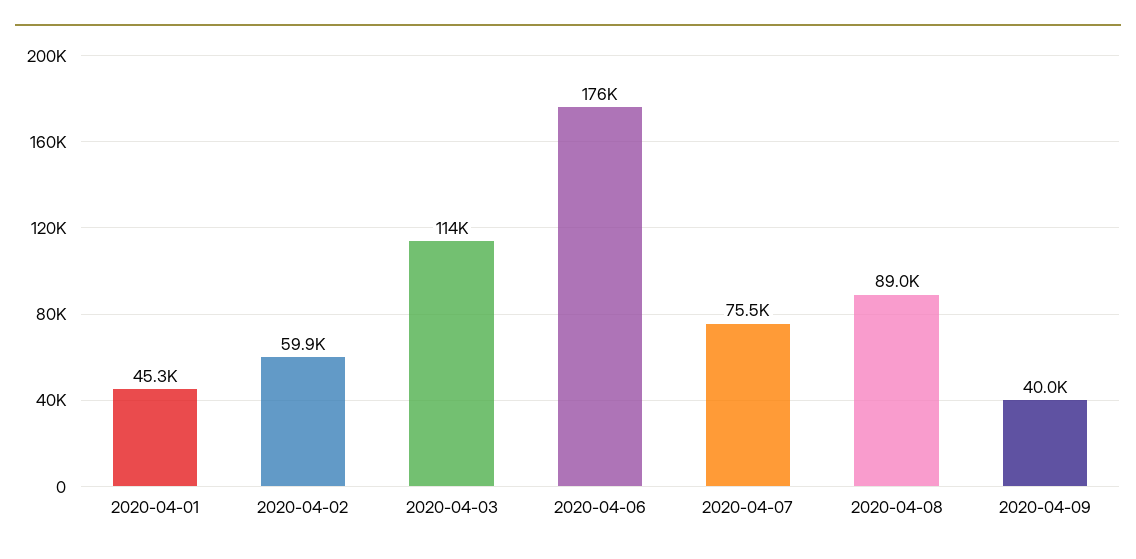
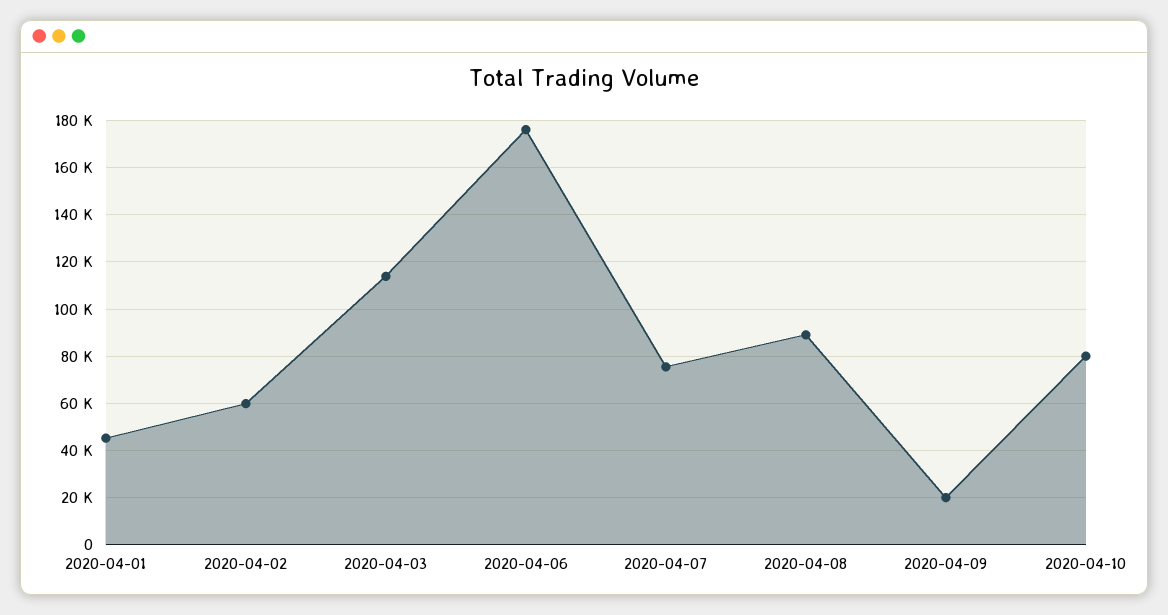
2020-04-09: 40000 -> 20000
2020-04-10: none -> 80000

